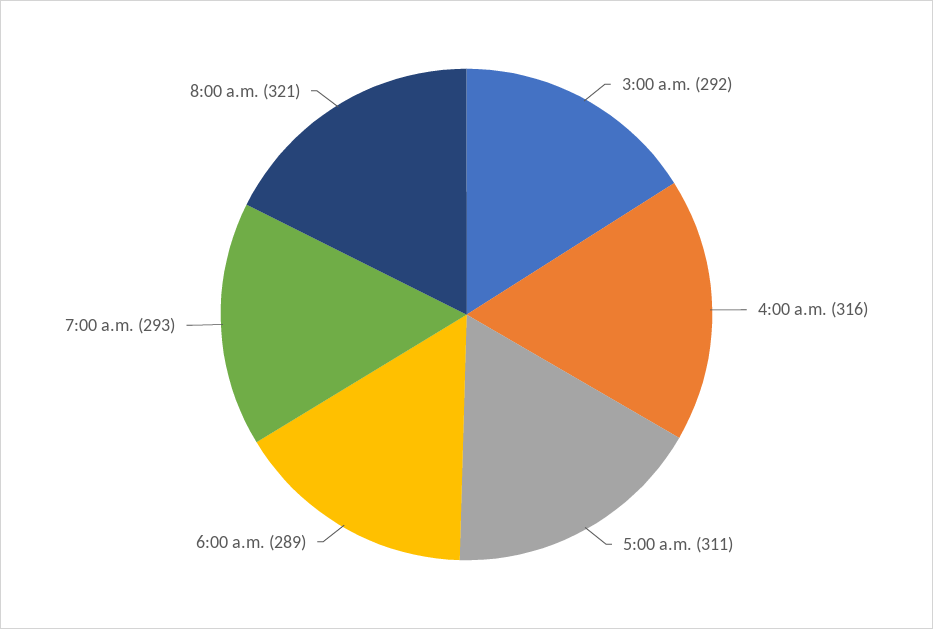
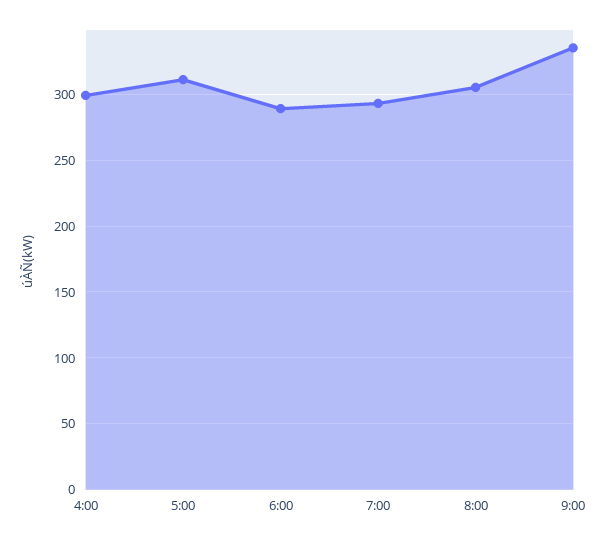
3:00 a.m.: 292 -> none
4:00 a.m.: 316 -> 300
8:00 a.m.: 321 -> 305
9:00: none -> 335

